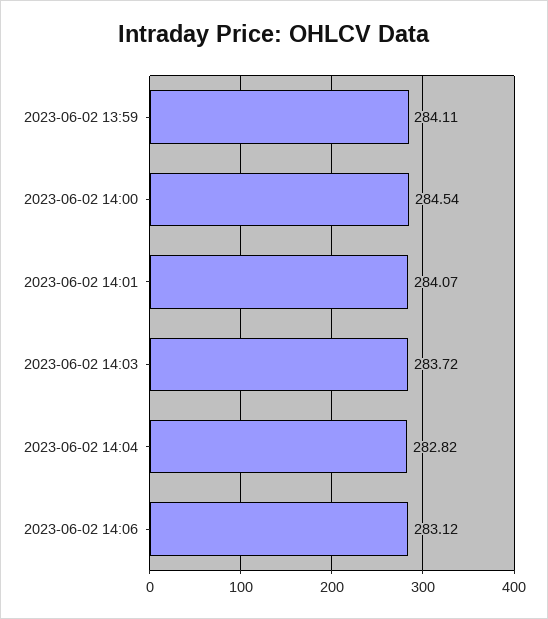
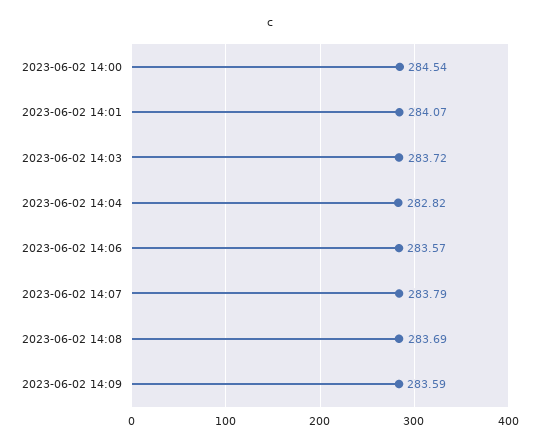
2023-06-02 13:59: 284.11 -> none
2023-06-02 14:06: 283.12 -> 283.57
2023-06-02 14:07: none -> 283.79
2023-06-02 14:08: none -> 283.69
2023-06-02 14:09: none -> 283.59

